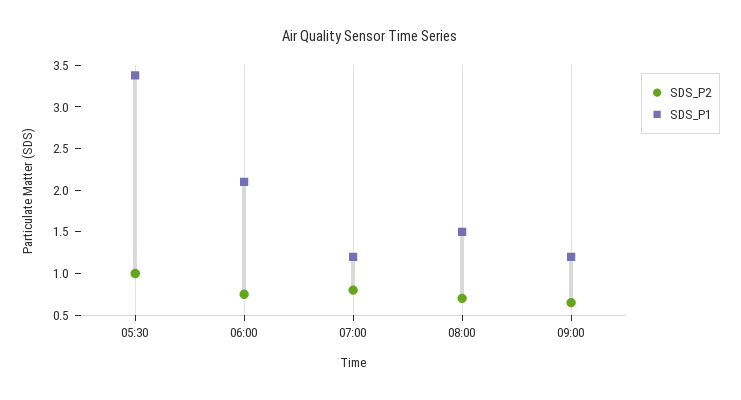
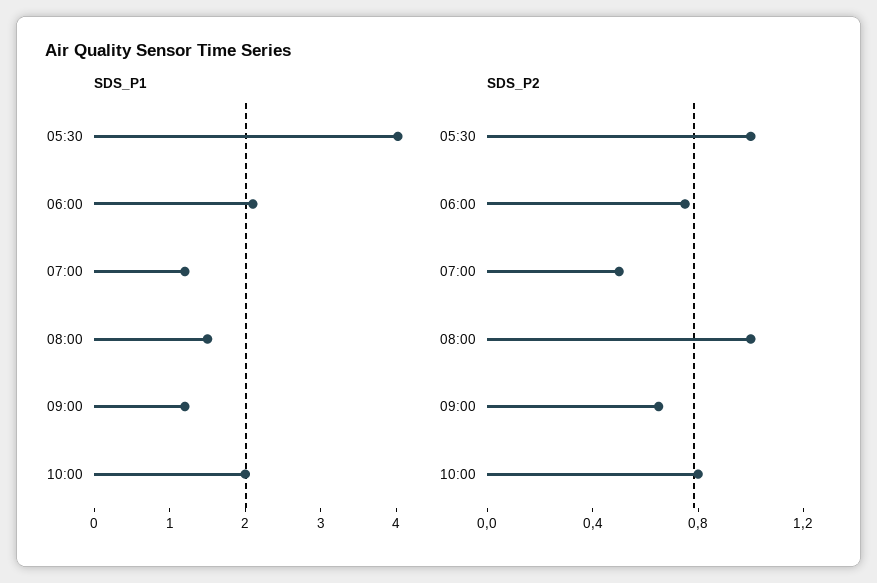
SDS_P1, 05:30: 3.4 -> 4
SDS_P2, 07:00: 0.8 -> 0.5
SDS_P2, 08:00: 0.7 -> 1
SDS_P1, 10:00: none -> 2
SDS_P2, 10:00: none -> 0.8

